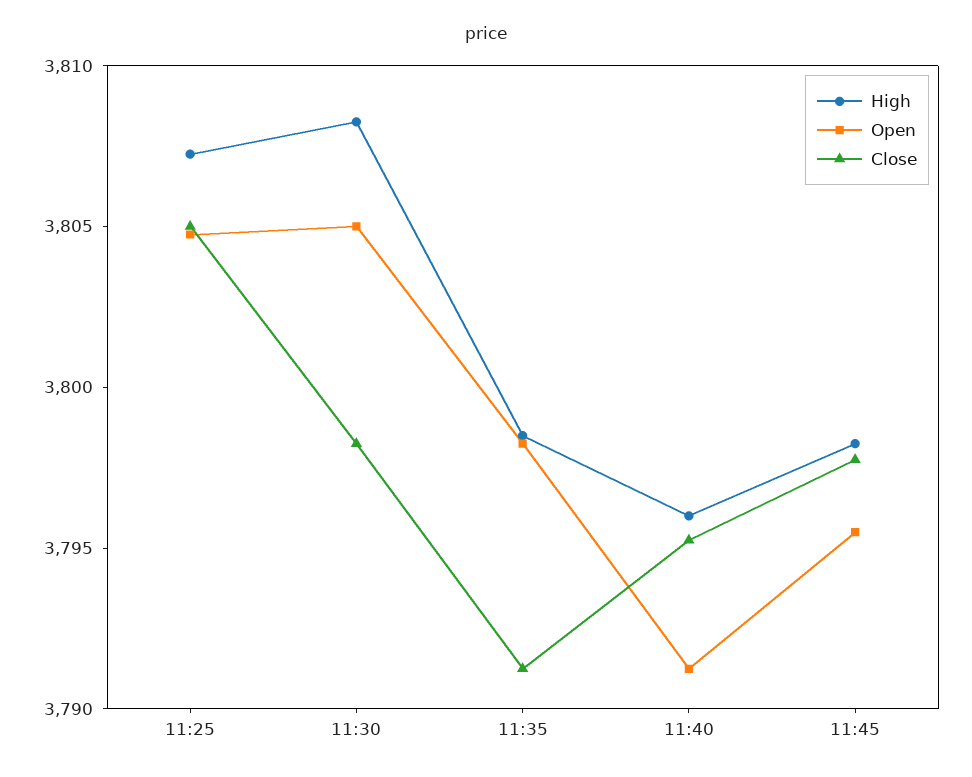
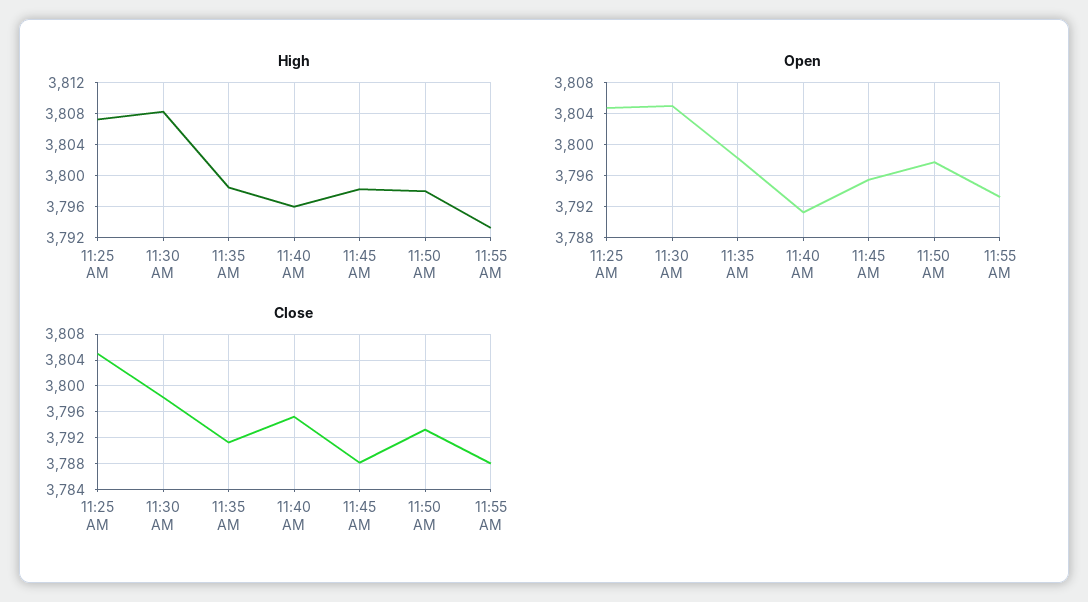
Close, 11:45: 3798 -> 3788
High, 11:50 AM: none -> 3798
High, 11:55 AM: none -> 3793
Open, 11:50 AM: none -> 3798
Open, 11:55 AM: none -> 3793
Close, 11:50 AM: none -> 3793
Close, 11:55 AM: none -> 3788

